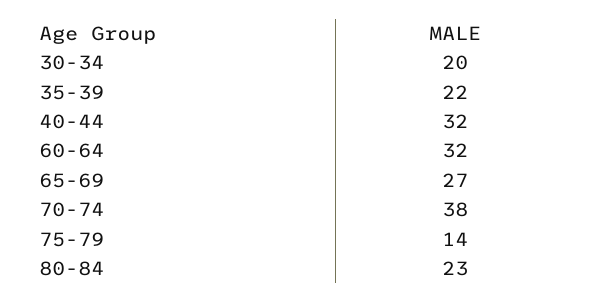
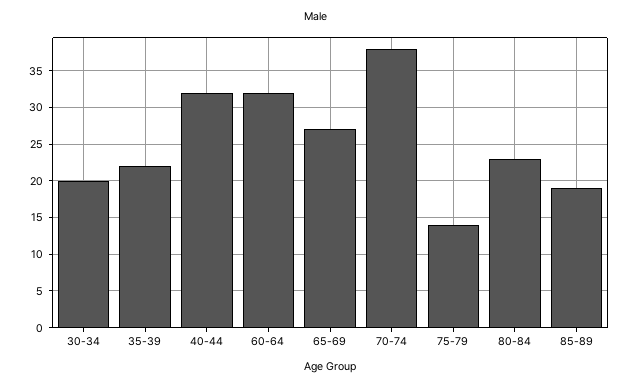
85-89: none -> 19

